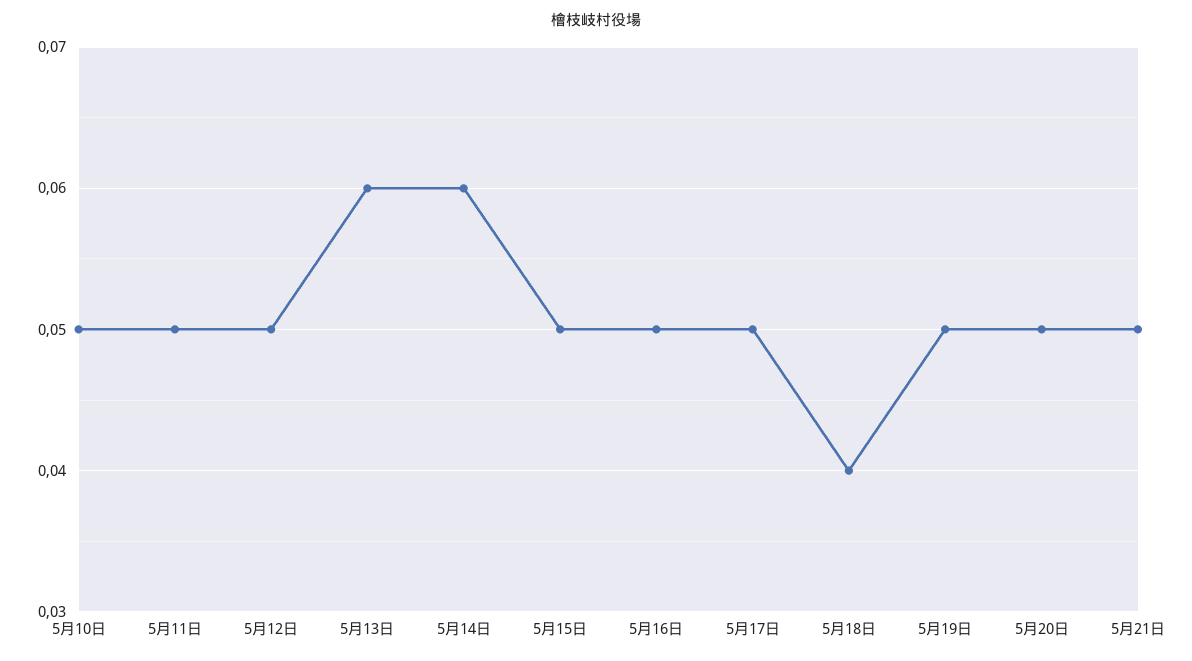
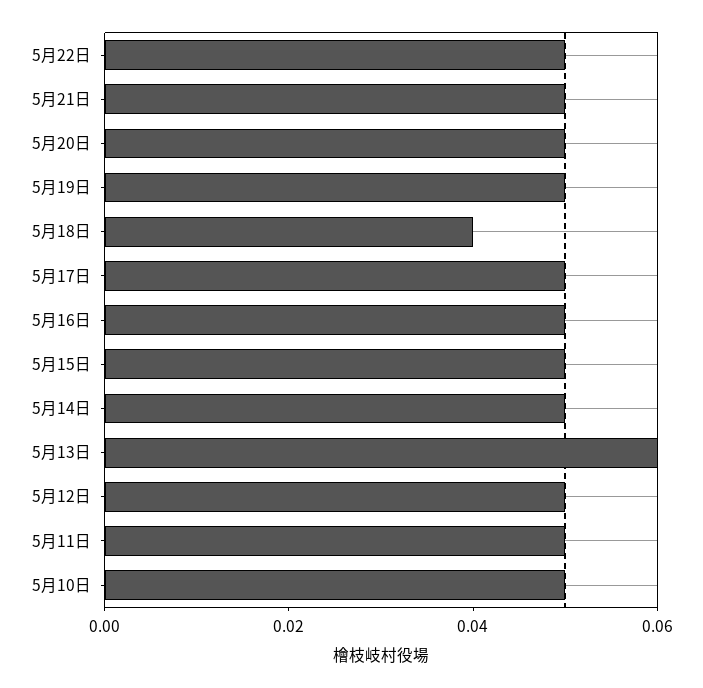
5月14日: 0.06 -> 0.05
5月22日: none -> 0.05

